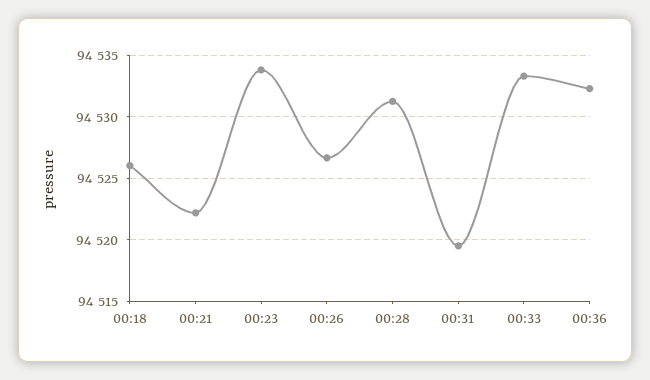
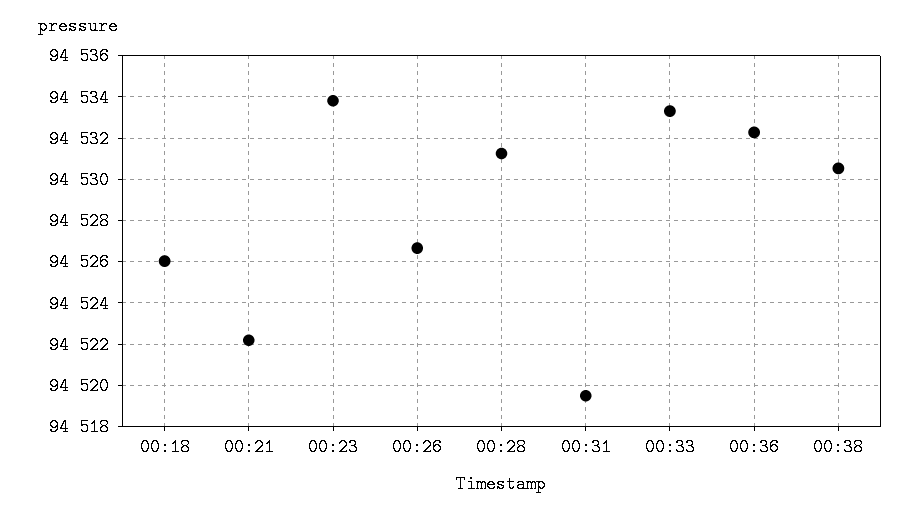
00:38: none -> 94530.5

